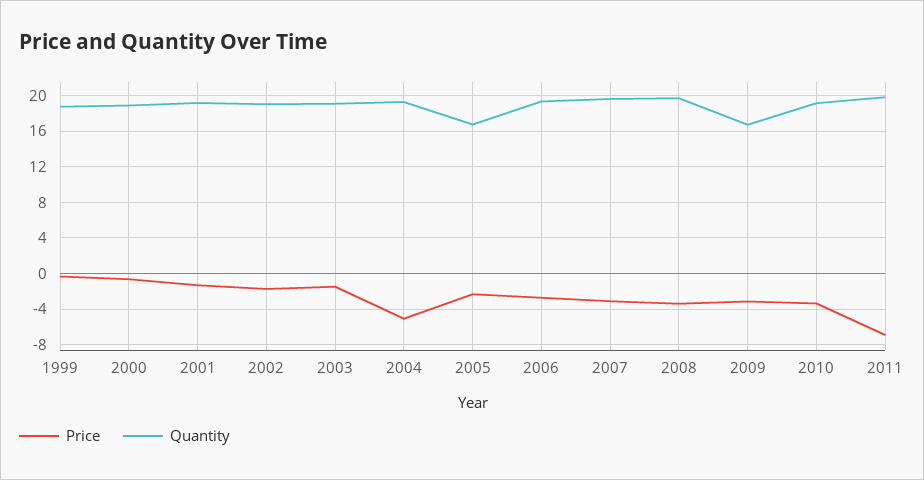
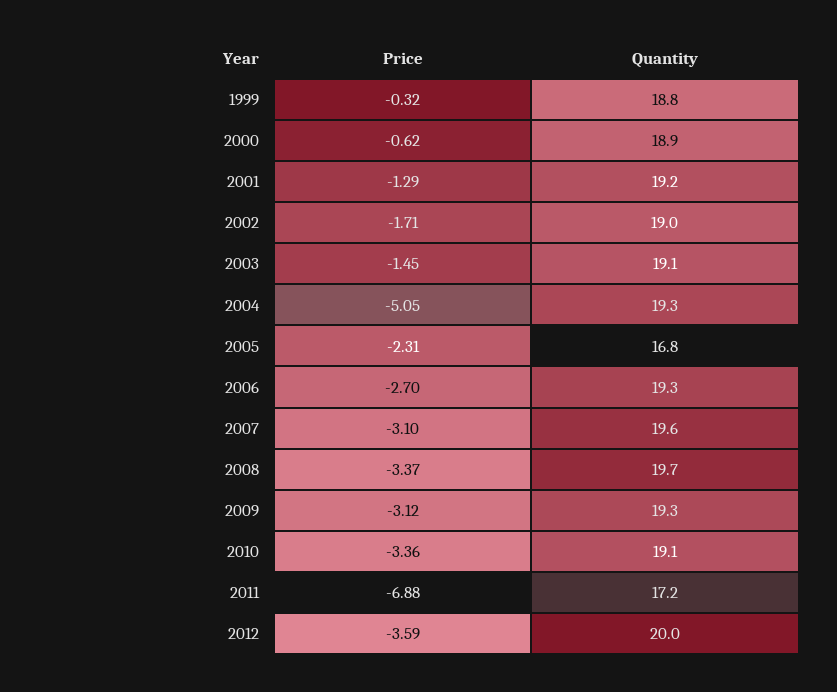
Quantity, 2009: 17 -> 19.3
Quantity, 2011: 20 -> 17.2
Price, 2012: none -> -3.59
Quantity, 2012: none -> 20

